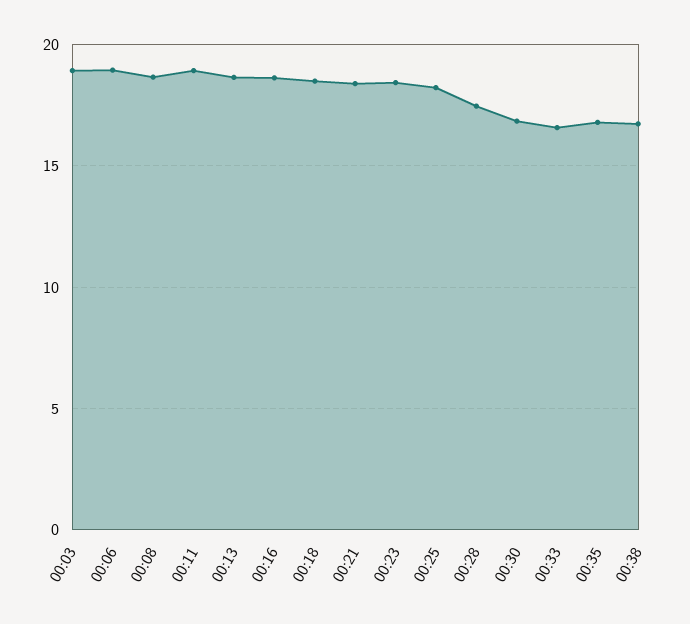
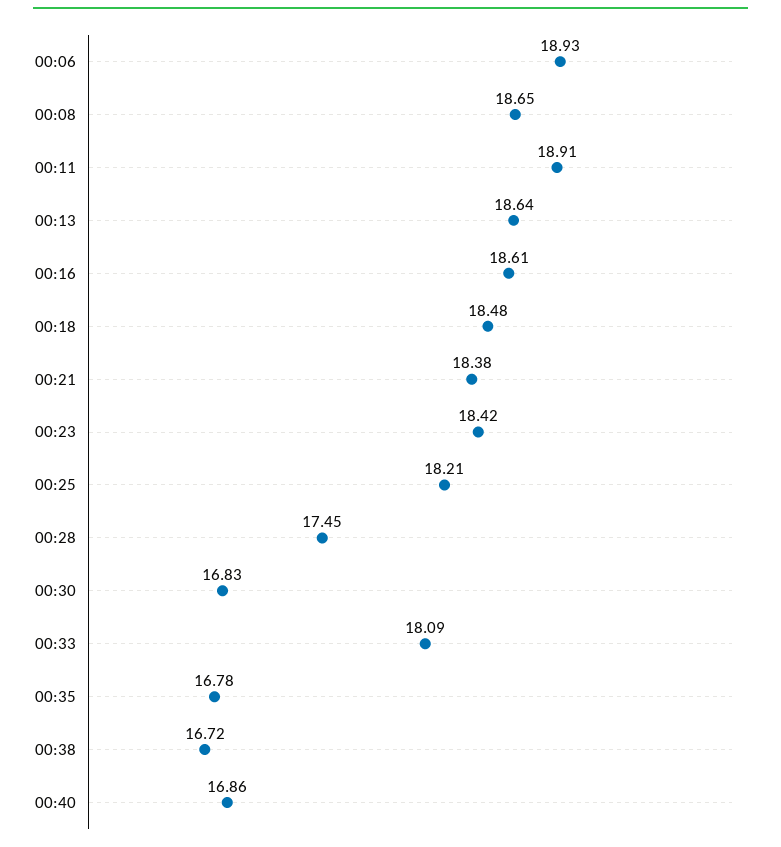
00:03: 19 -> none
00:33: 16.5 -> 18.09
00:40: none -> 16.86

